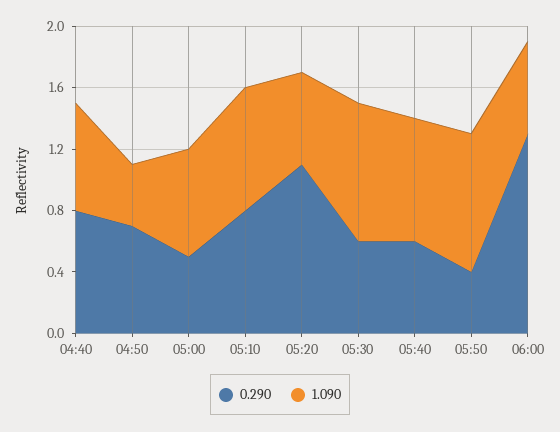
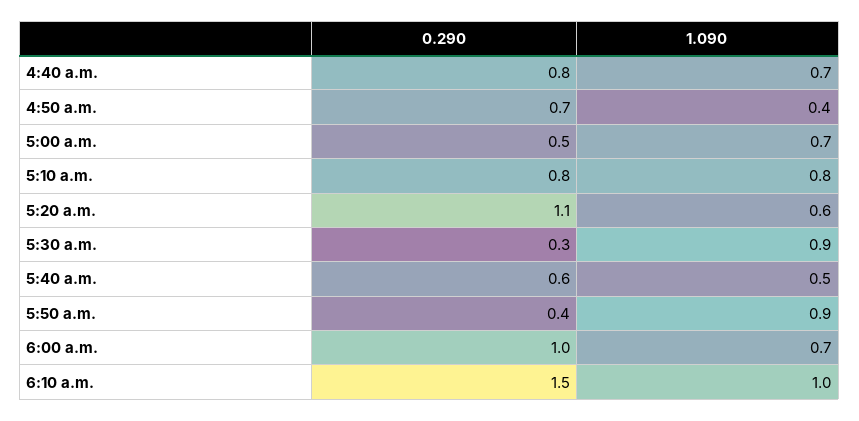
0.290, 05:30: 0.6 -> 0.3
1.090, 05:40: 0.8 -> 0.5
0.290, 06:00: 1.3 -> 1
1.090, 06:00: 0.6 -> 0.7
0.290, 6:10 a.m.: none -> 1.5
1.090, 6:10 a.m.: none -> 1

